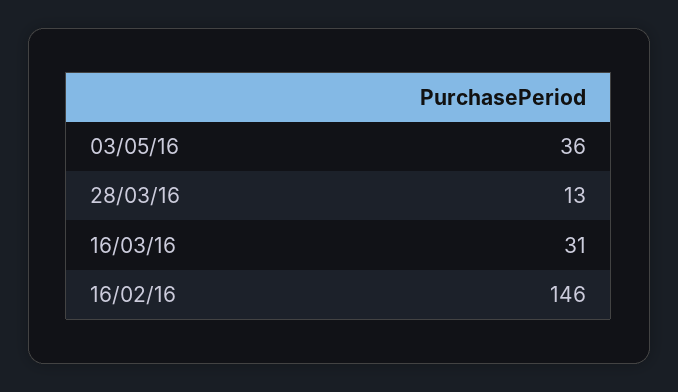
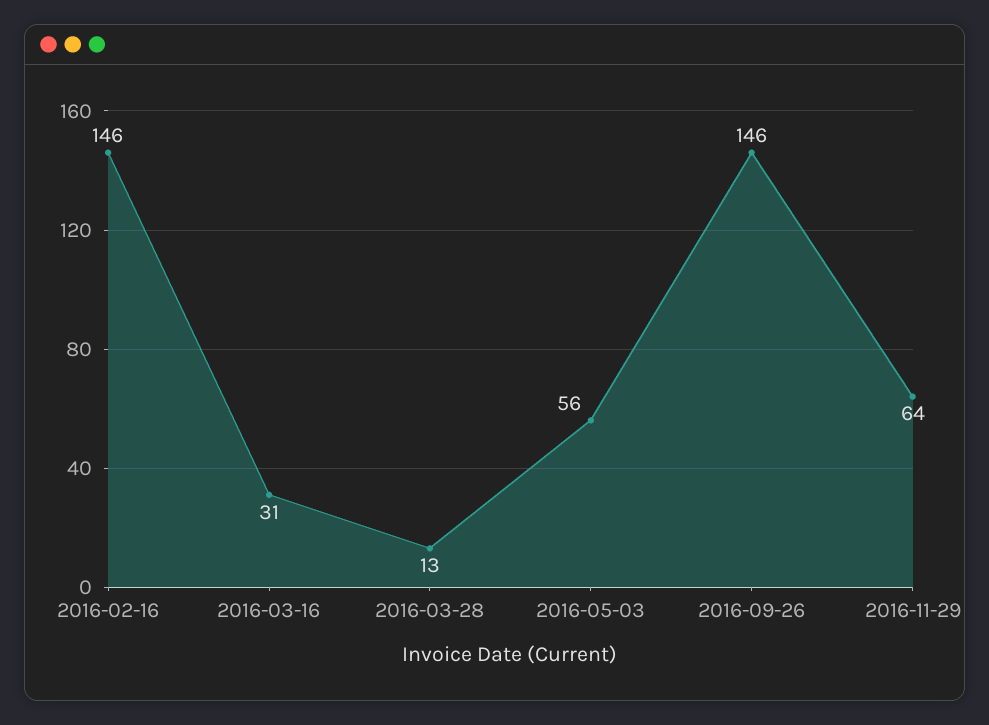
03/05/16: 36 -> 56
2016-09-26: none -> 146
2016-11-29: none -> 64

